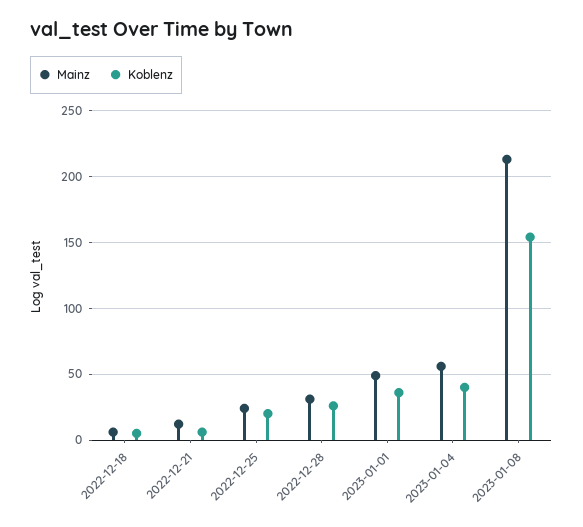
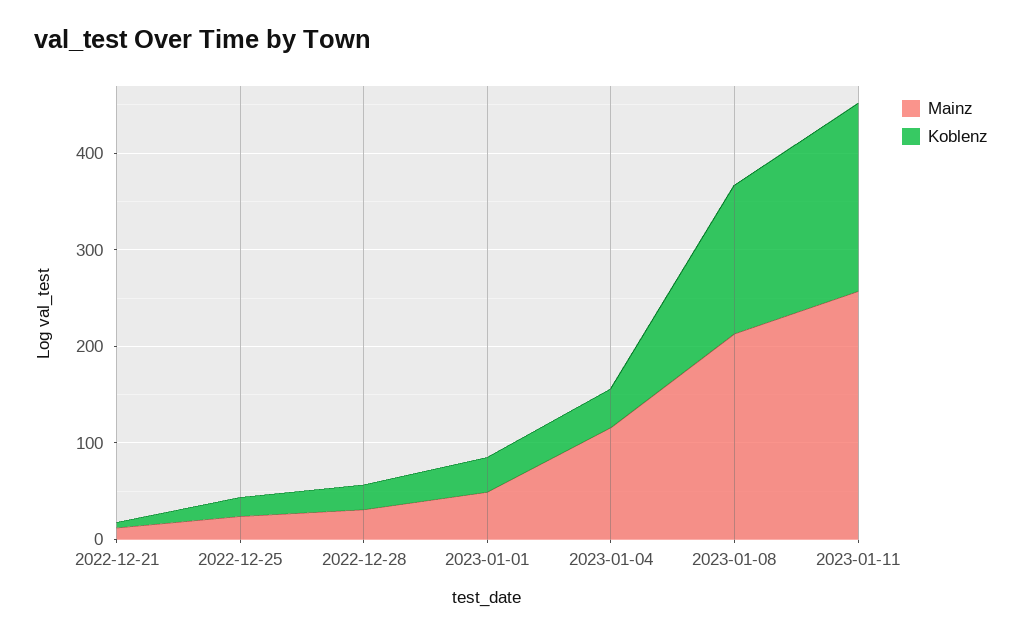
Mainz, 2022-12-18: 5 -> none
Koblenz, 2022-12-18: 5 -> none
Mainz, 2023-01-04: 55 -> 120
Mainz, 2023-01-11: none -> 260
Koblenz, 2023-01-11: none -> 200

